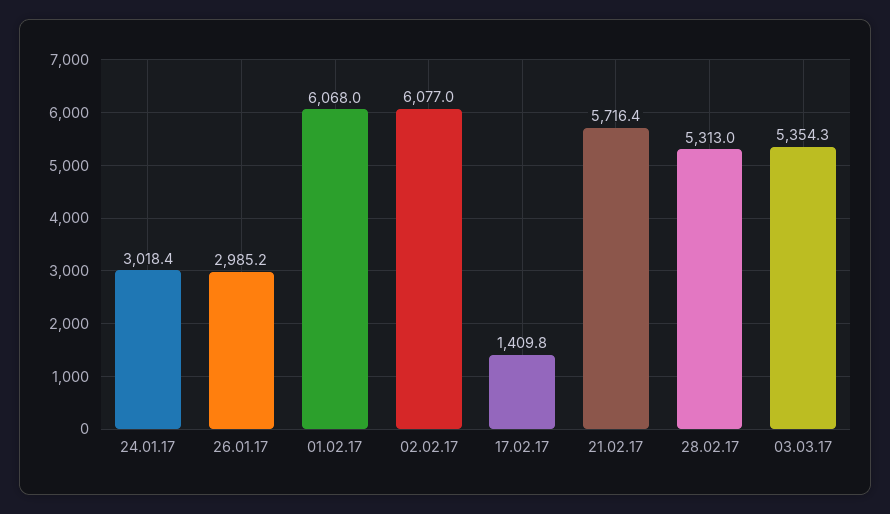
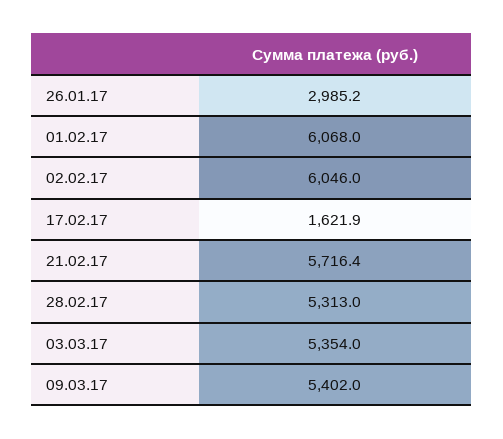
24.01.17: 3018.4 -> none
02.02.17: 6077 -> 6046
17.02.17: 1409.8 -> 1621.9
03.03.17: 5354.3 -> 5354
09.03.17: none -> 5402

